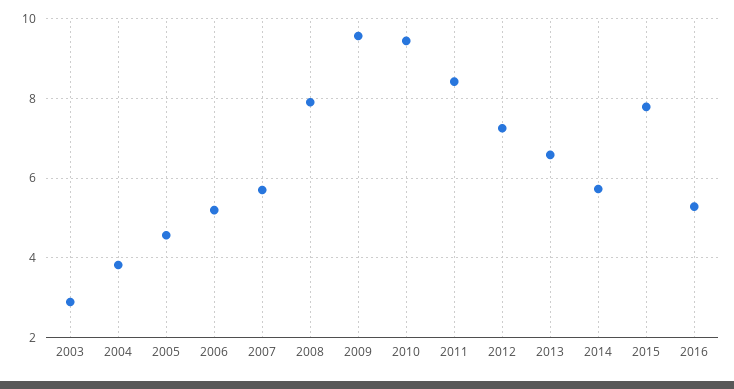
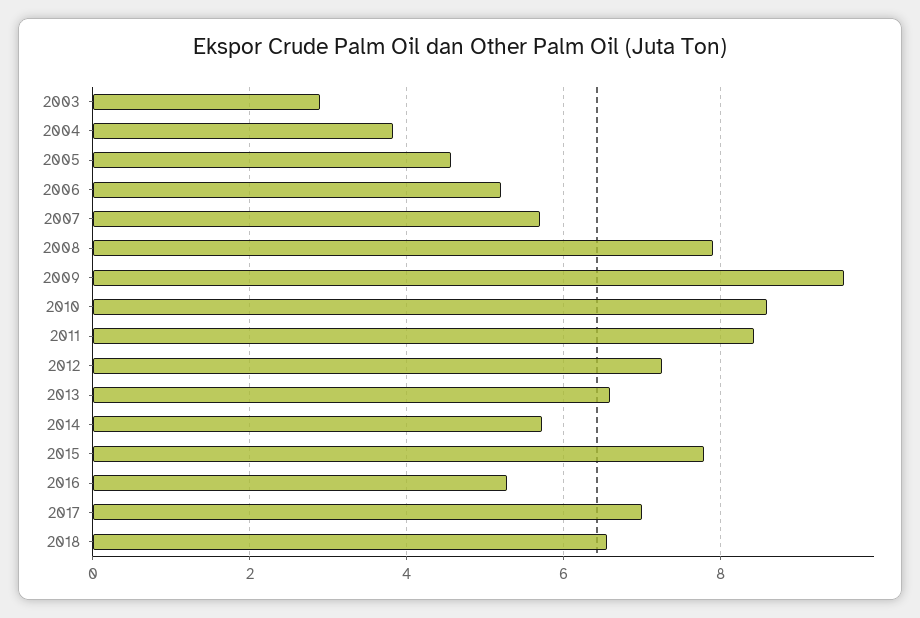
2010: 9.4 -> 8.6
2017: none -> 7
2018: none -> 6.6

